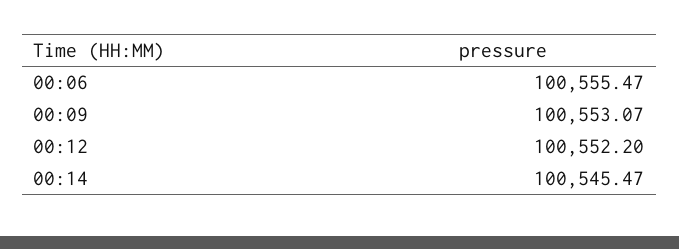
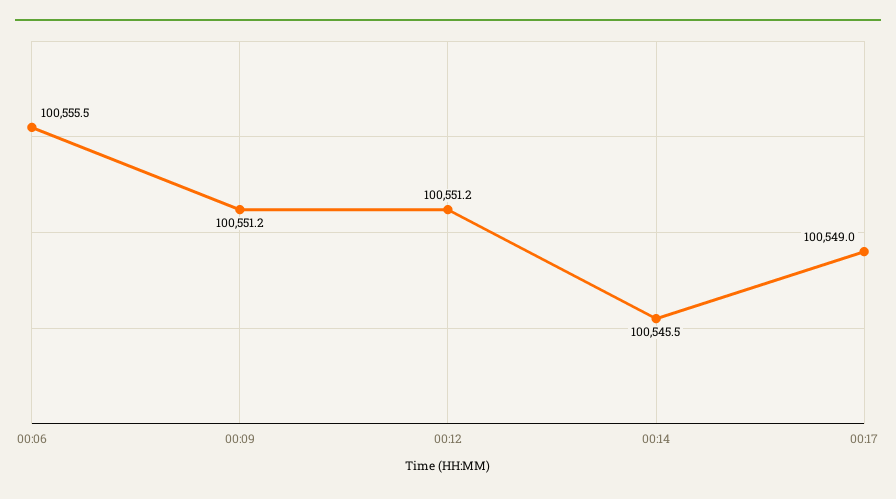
00:09: 100553.07 -> 100551.2
00:12: 100552.2 -> 100551.2
00:17: none -> 100549

